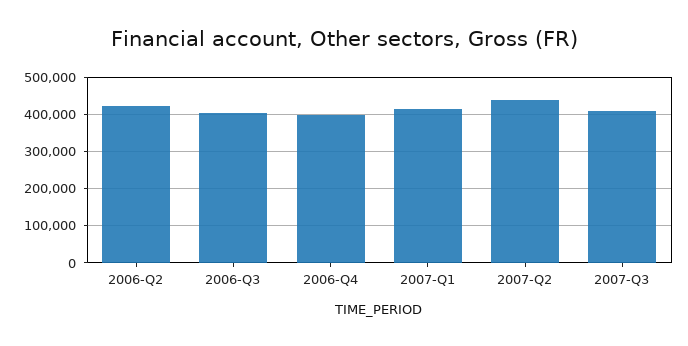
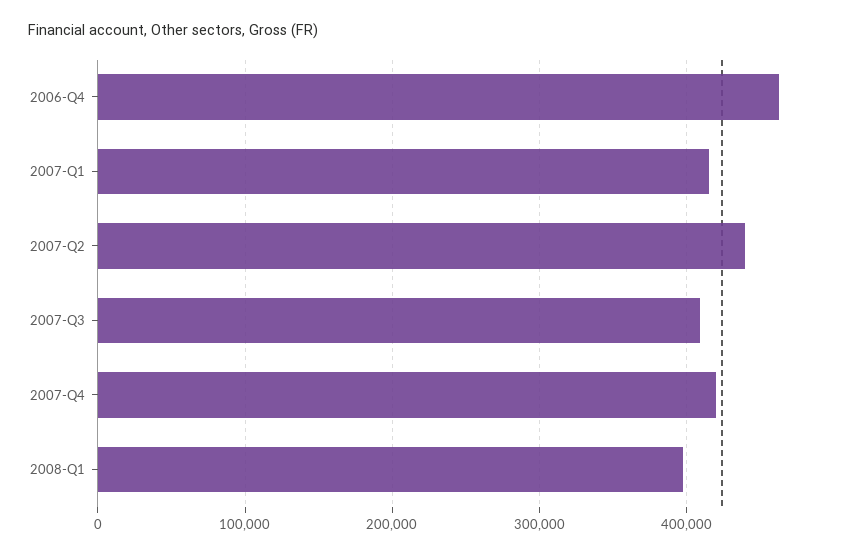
2006-Q2: 420000 -> none
2006-Q3: 400000 -> none
2006-Q4: 400000 -> 460000
2007-Q4: none -> 420000
2008-Q1: none -> 400000

